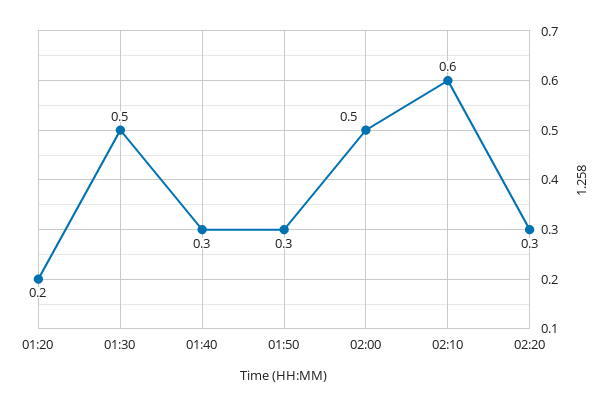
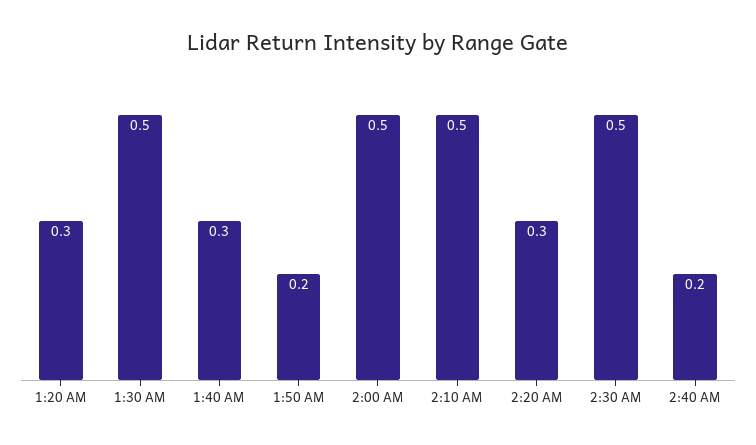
01:20: 0.2 -> 0.3
01:50: 0.3 -> 0.2
02:10: 0.6 -> 0.5
2:30 AM: none -> 0.5
2:40 AM: none -> 0.2

